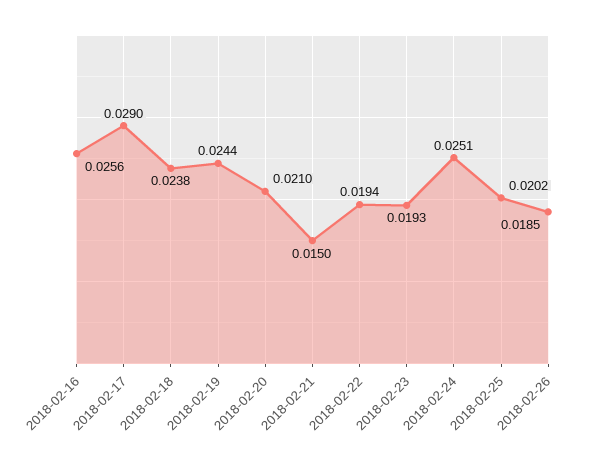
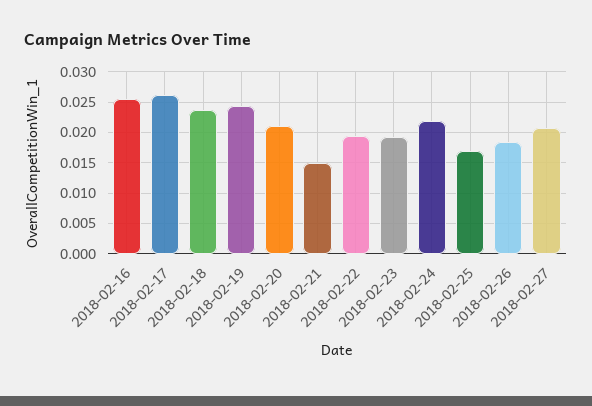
2018-02-17: 0.029 -> 0.026
2018-02-24: 0.0251 -> 0.022
2018-02-25: 0.0202 -> 0.017
2018-02-27: none -> 0.021

